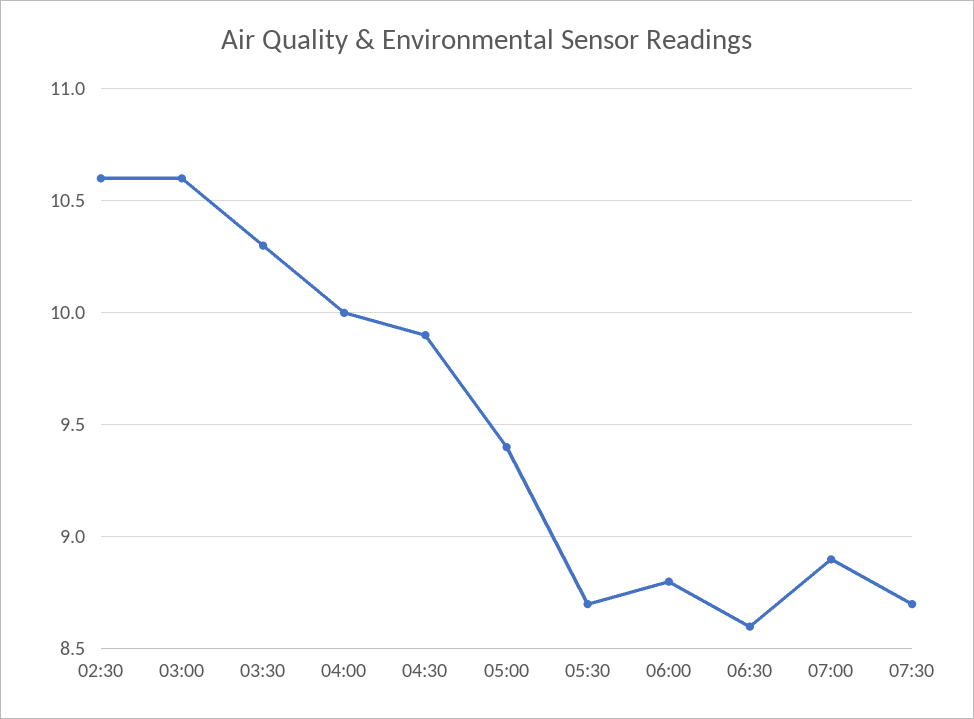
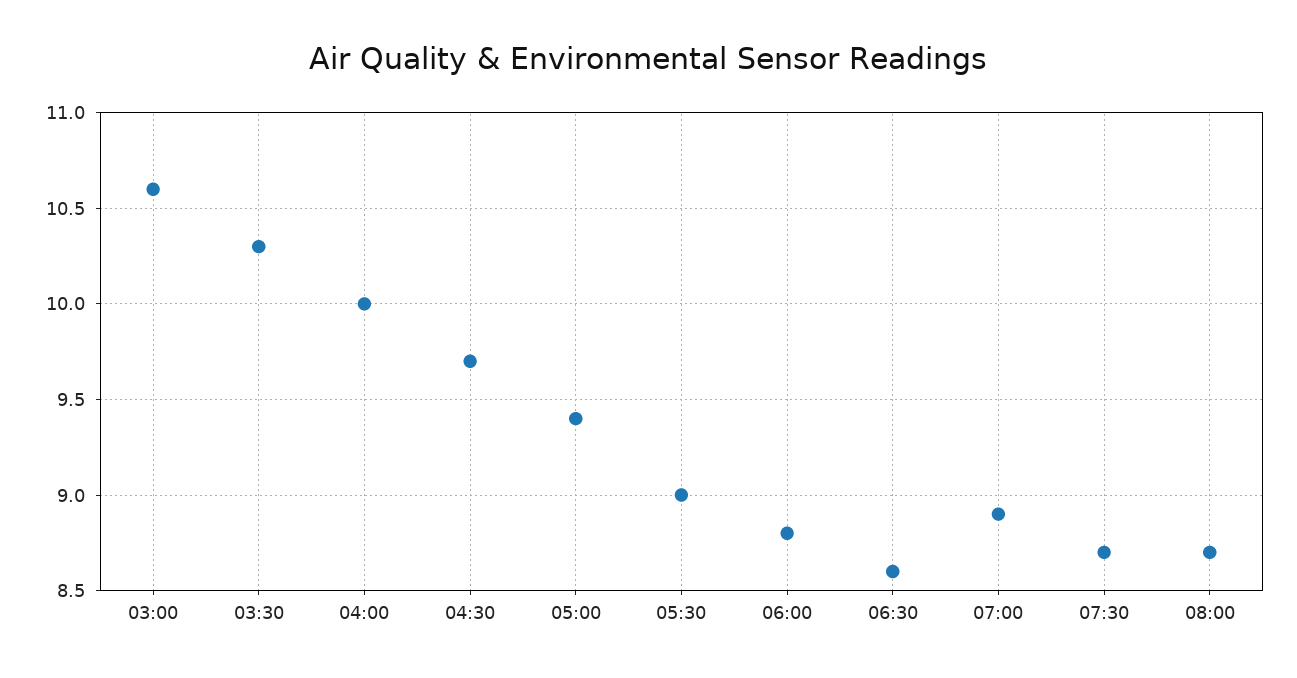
02:30: 10.6 -> none
04:30: 9.9 -> 9.7
05:30: 8.7 -> 9
08:00: none -> 8.7

